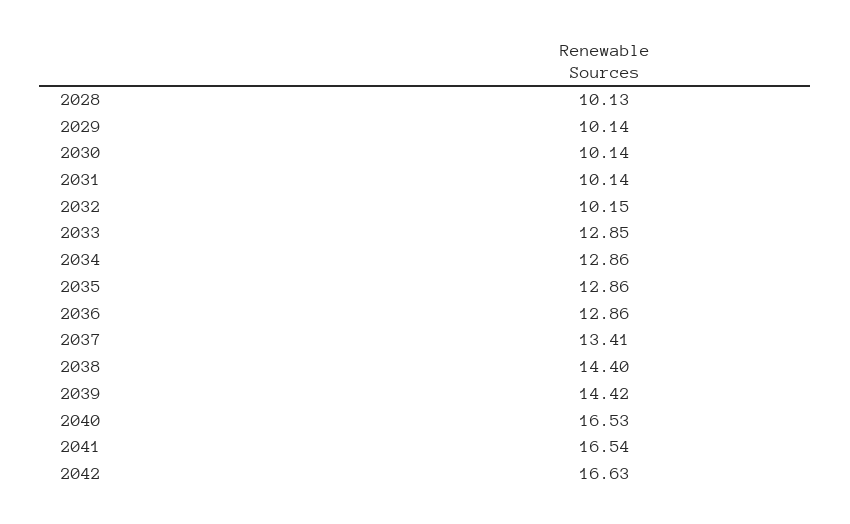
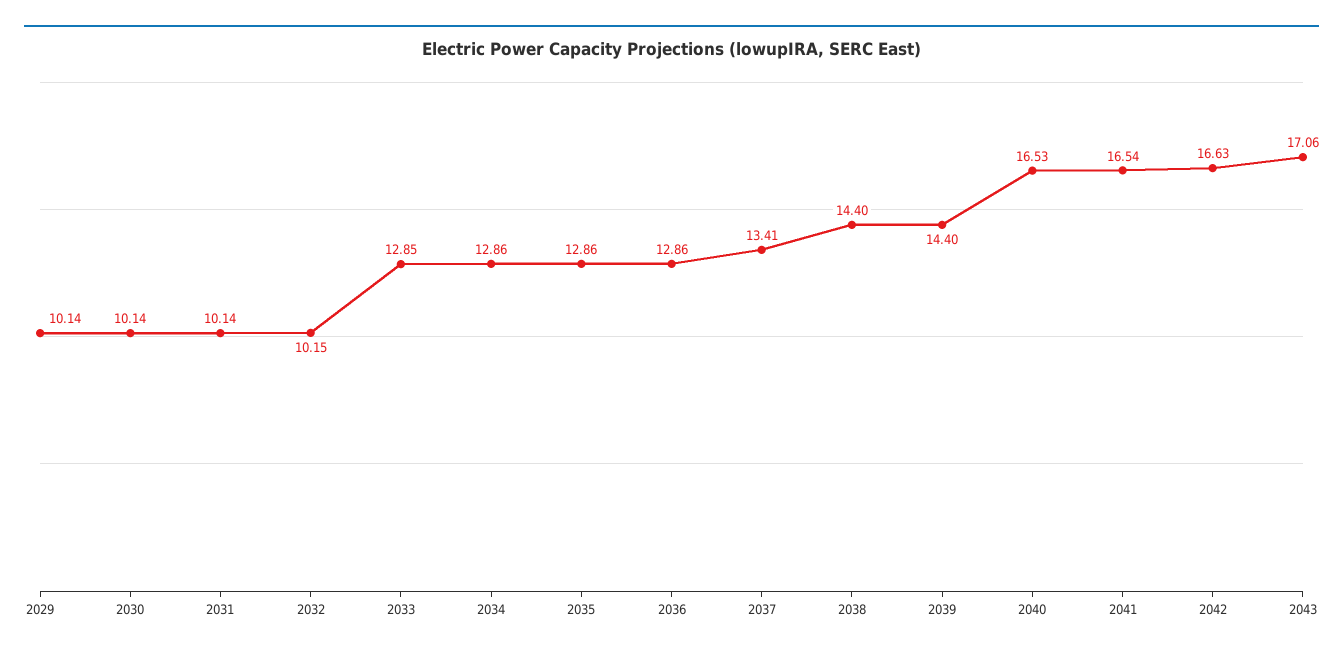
2028: 10.13 -> none
2039: 14.42 -> 14.4
2043: none -> 17.06

